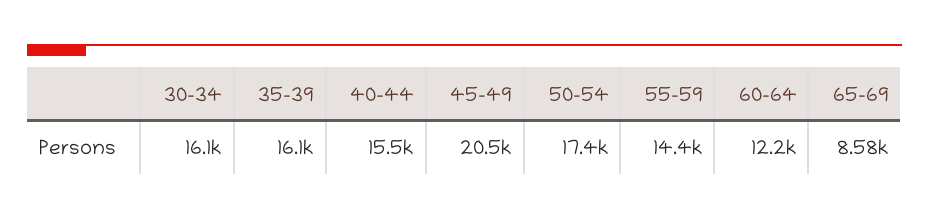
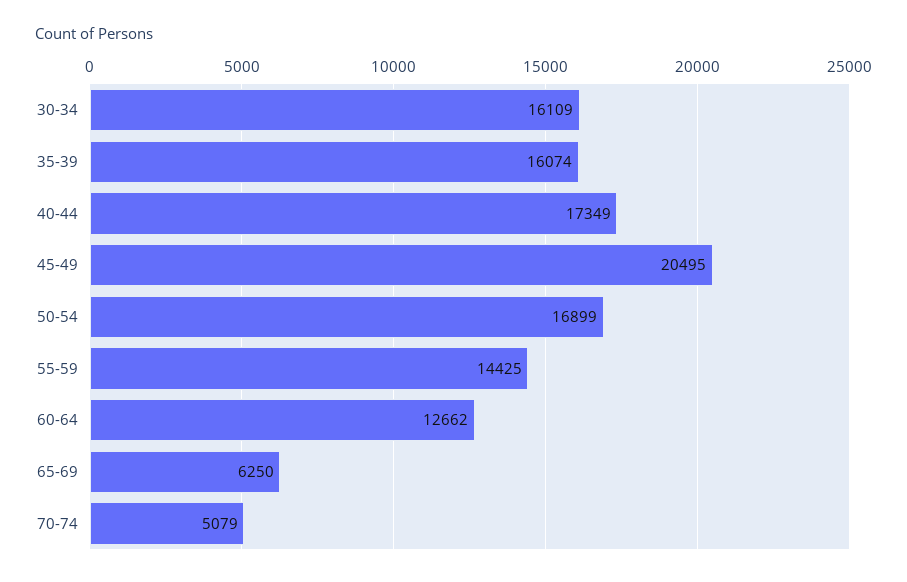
40-44: 15500 -> 17349
50-54: 17400 -> 16899
60-64: 12200 -> 12662
65-69: 8580 -> 6250
70-74: none -> 5079

